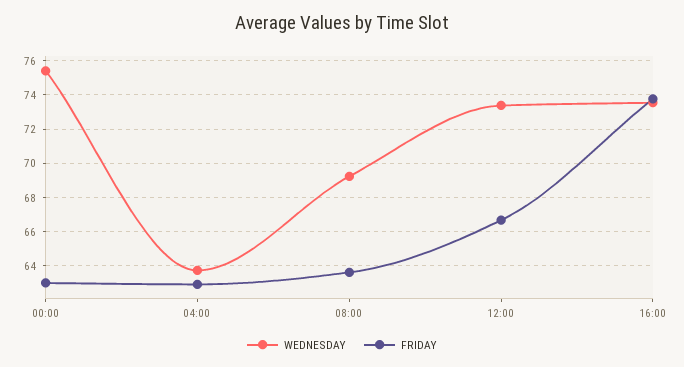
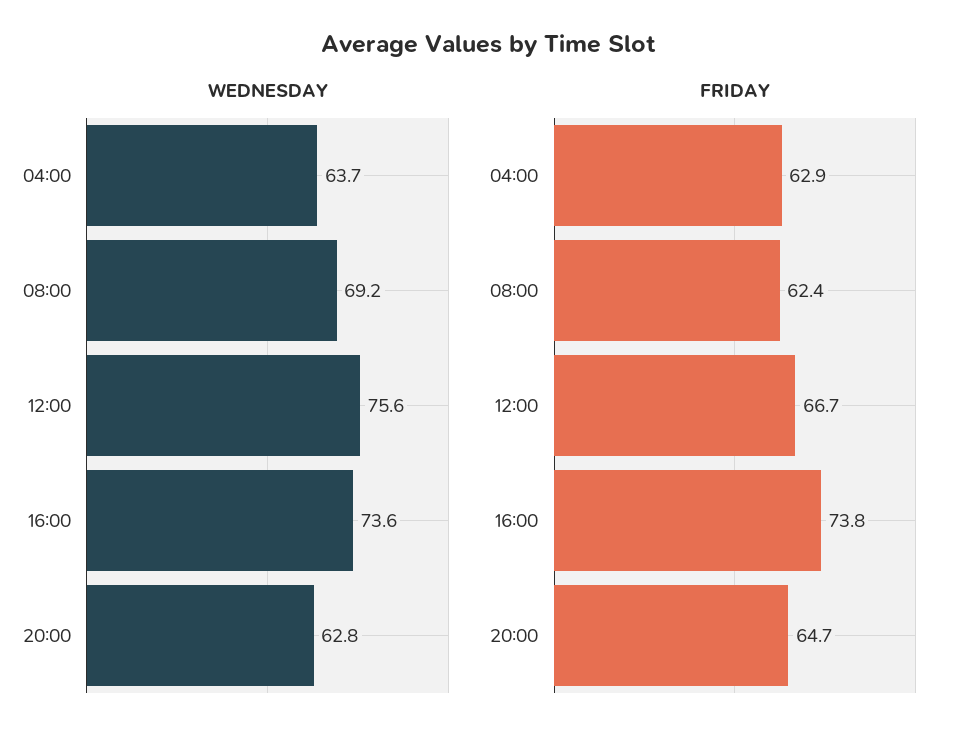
WEDNESDAY, 00:00: 75.5 -> none
FRIDAY, 00:00: 63 -> none
FRIDAY, 08:00: 63.5 -> 62.4
WEDNESDAY, 12:00: 73.5 -> 75.6
WEDNESDAY, 20:00: none -> 62.8
FRIDAY, 20:00: none -> 64.7

